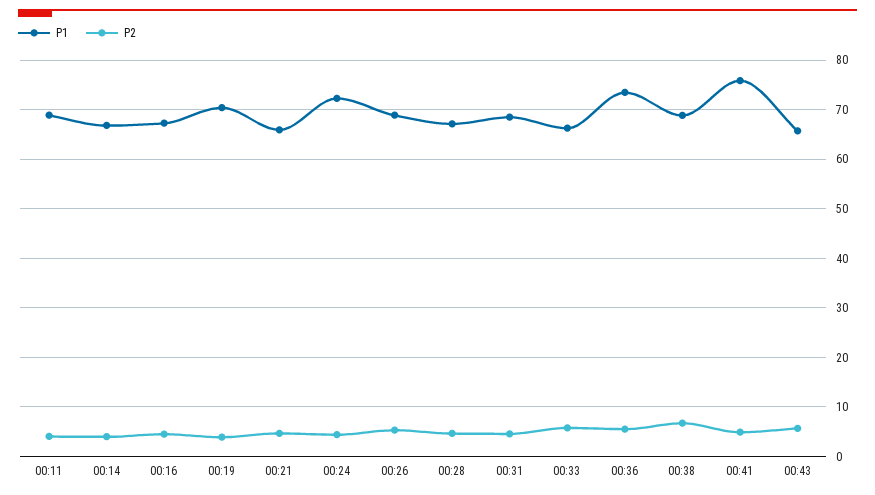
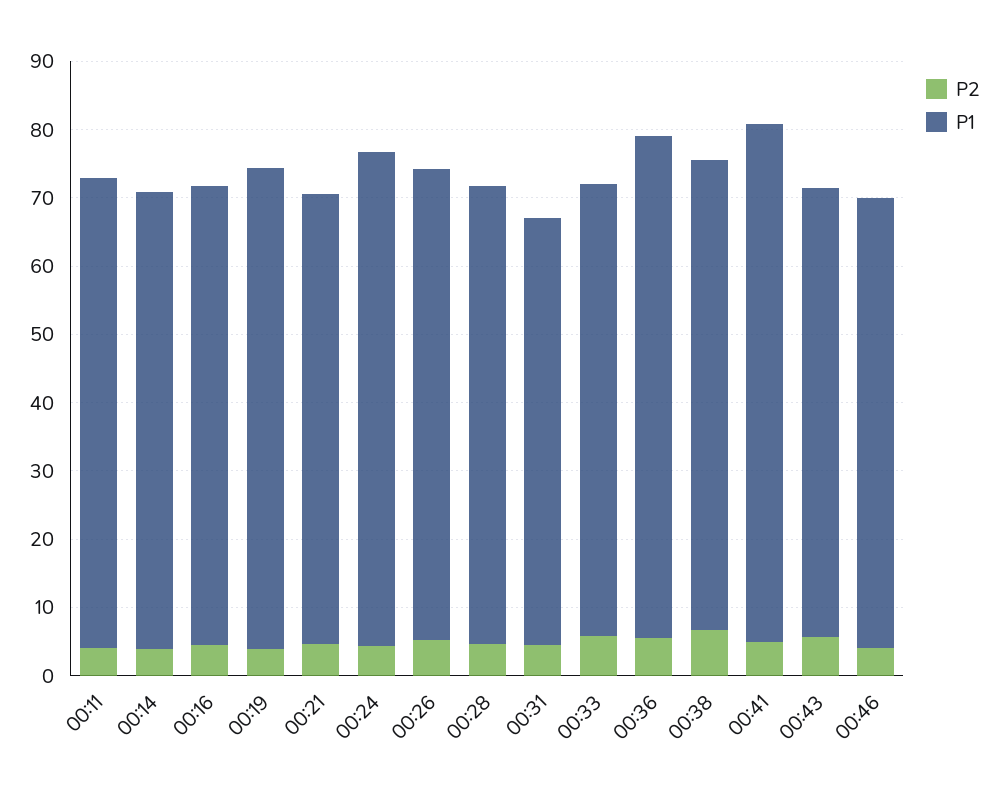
P1, 00:31: 68 -> 62
P2, 00:46: none -> 4
P1, 00:46: none -> 66

